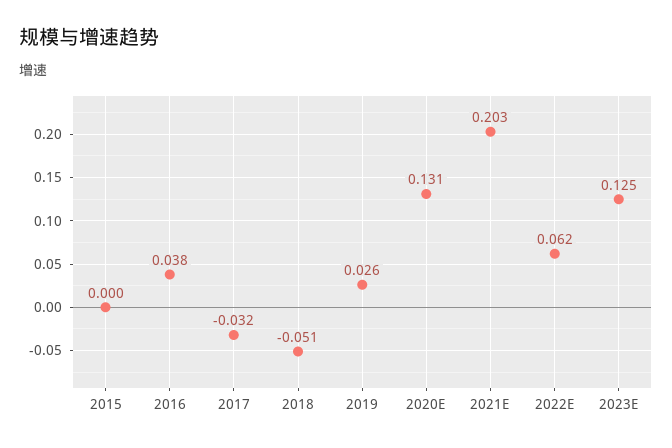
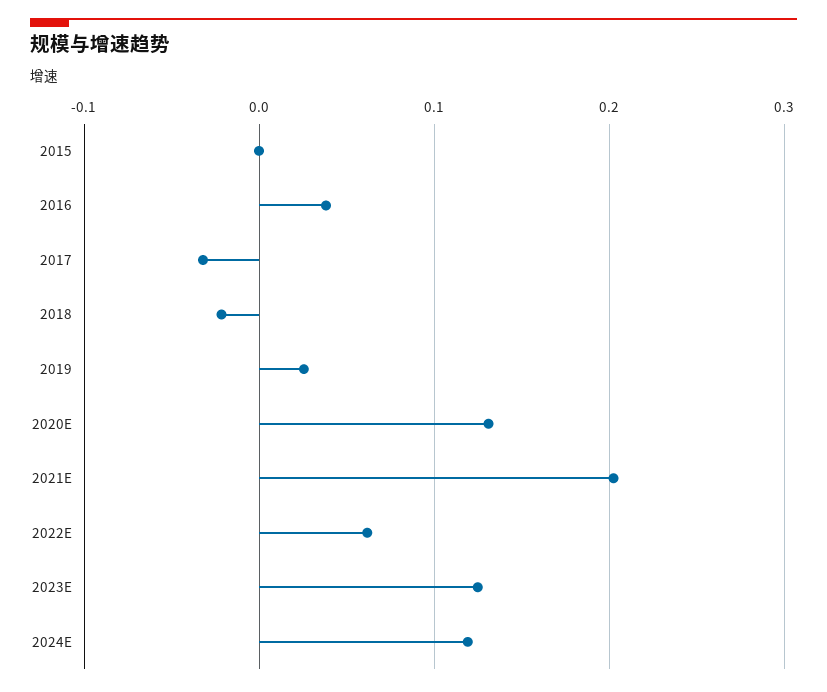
2018: -0.051 -> -0.02
2024E: none -> 0.12

